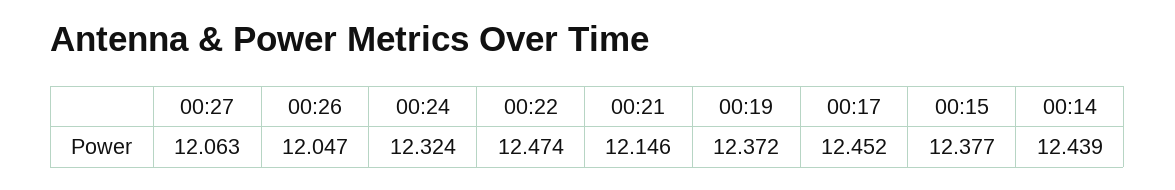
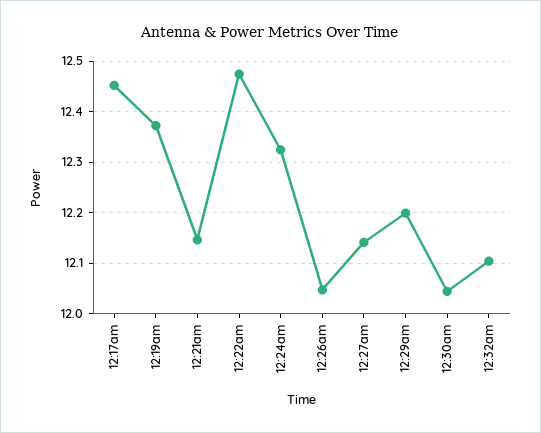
00:27: 12.063 -> 12.14
00:15: 12.377 -> none
00:14: 12.439 -> none
12:29am: none -> 12.2
12:30am: none -> 12.04
12:32am: none -> 12.1

